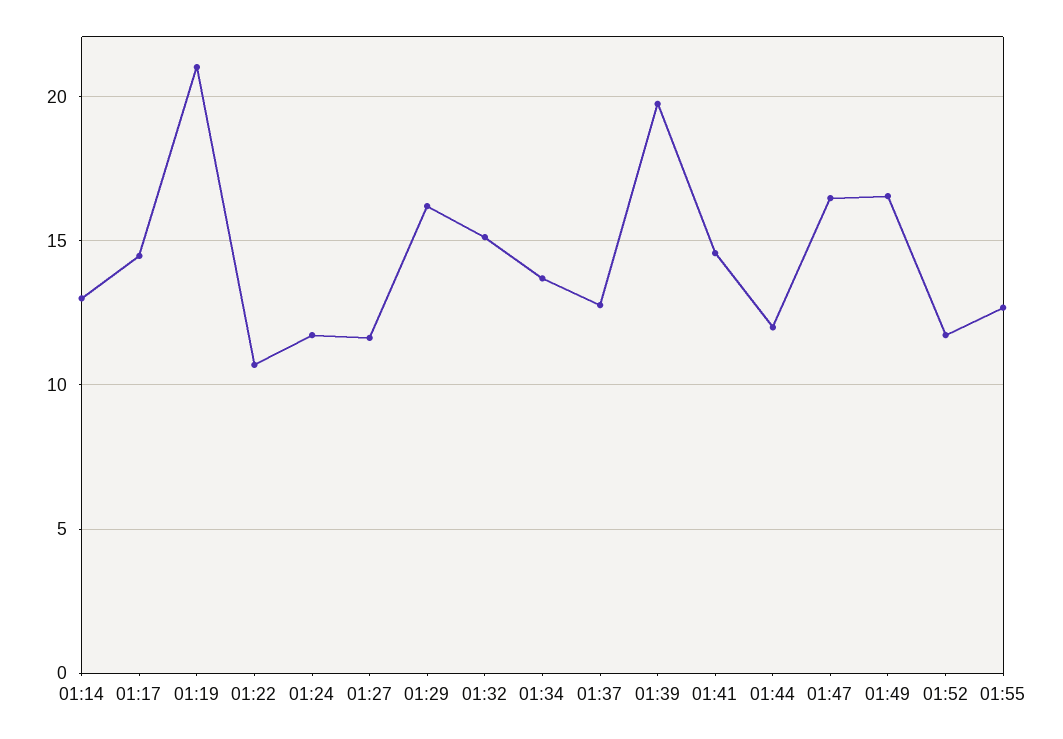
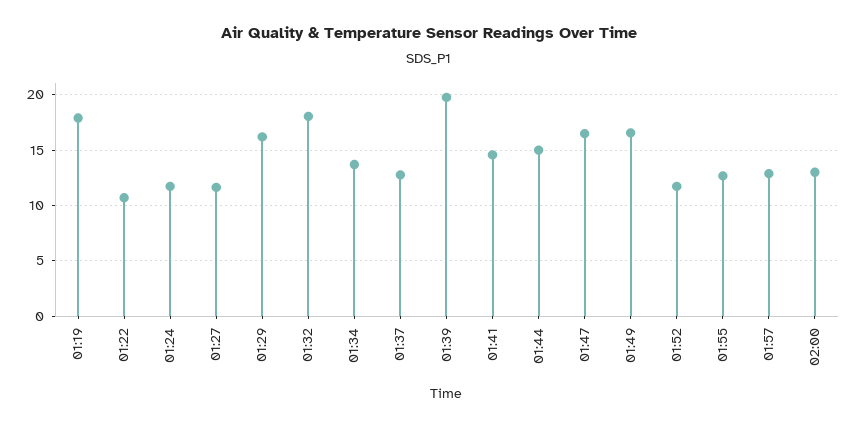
01:14: 13 -> none
01:17: 14.5 -> none
01:19: 21 -> 18
01:32: 15 -> 18
01:44: 12 -> 15
01:57: none -> 13
02:00: none -> 13

